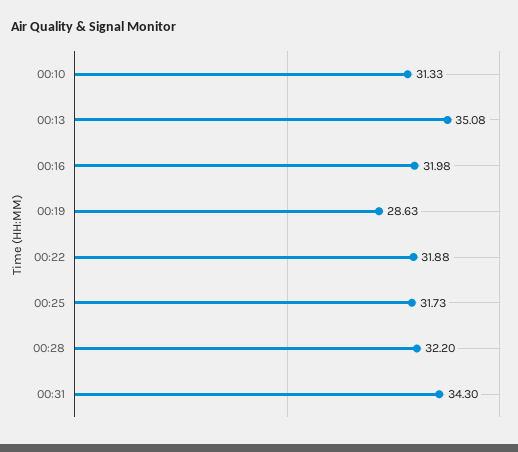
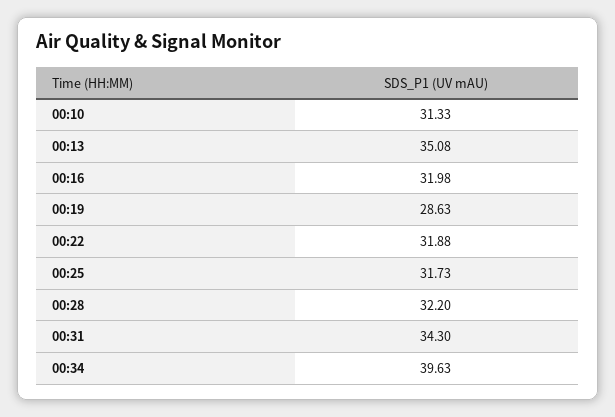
00:34: none -> 39.63

